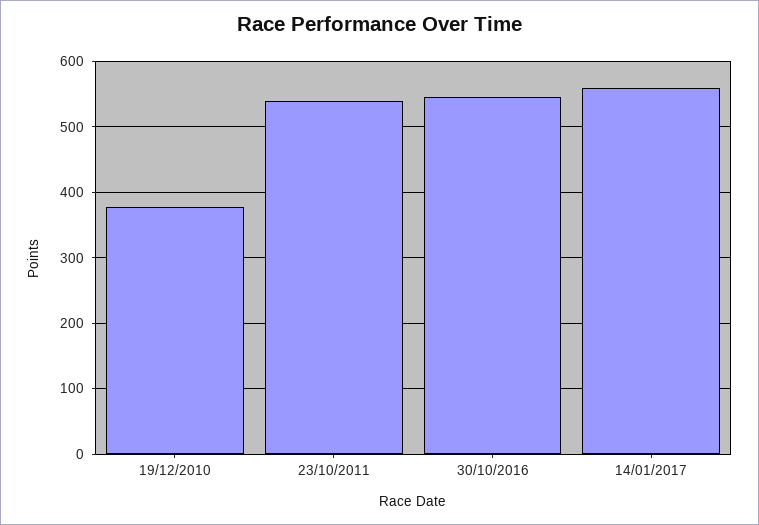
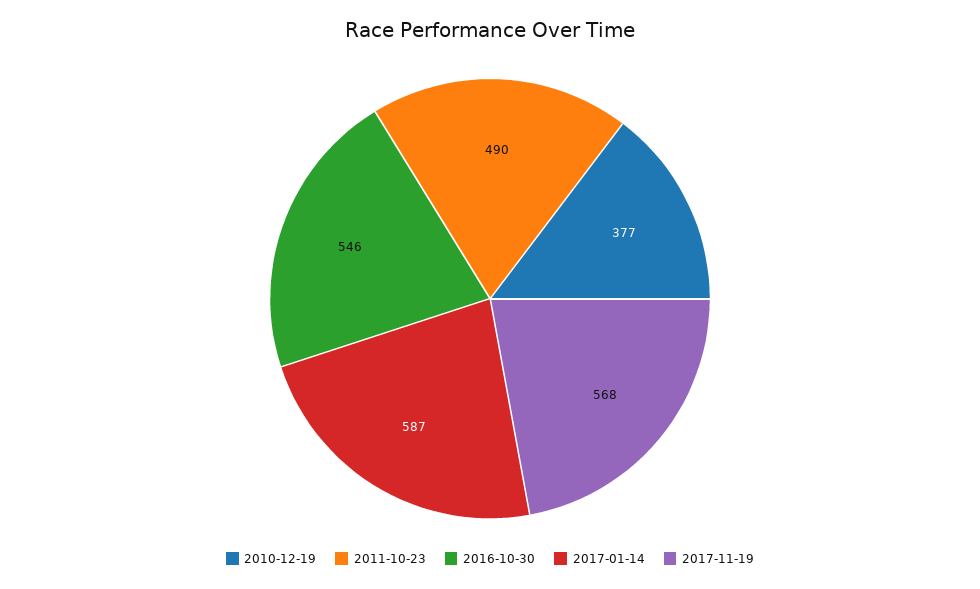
23/10/2011: 540 -> 490
14/01/2017: 560 -> 587
2017-11-19: none -> 568

